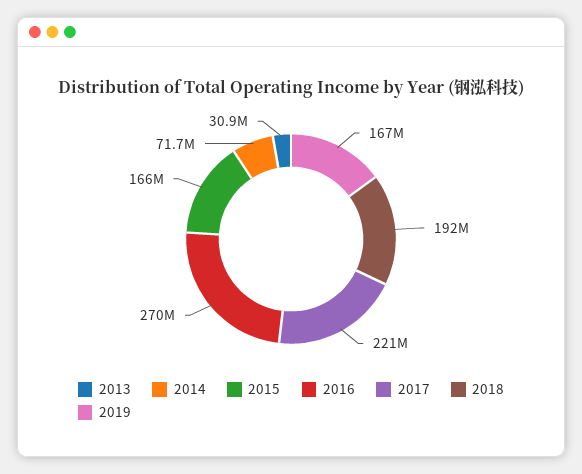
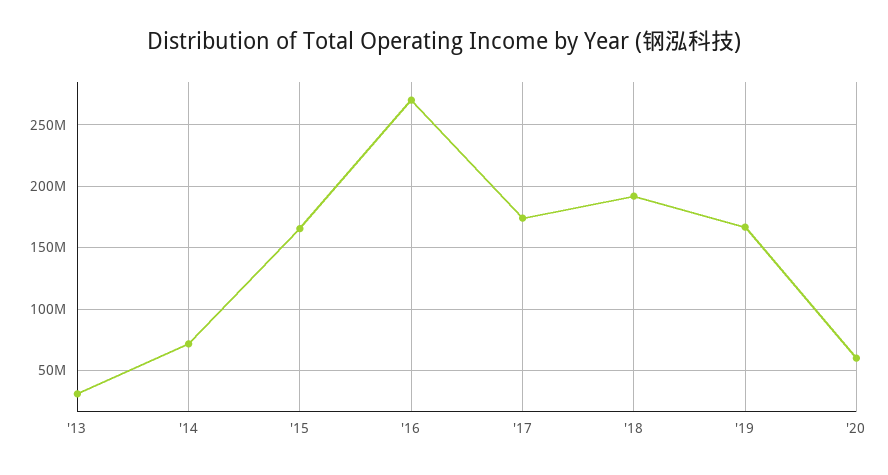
2017: 221000000 -> 175000000
'20: none -> 60000000

